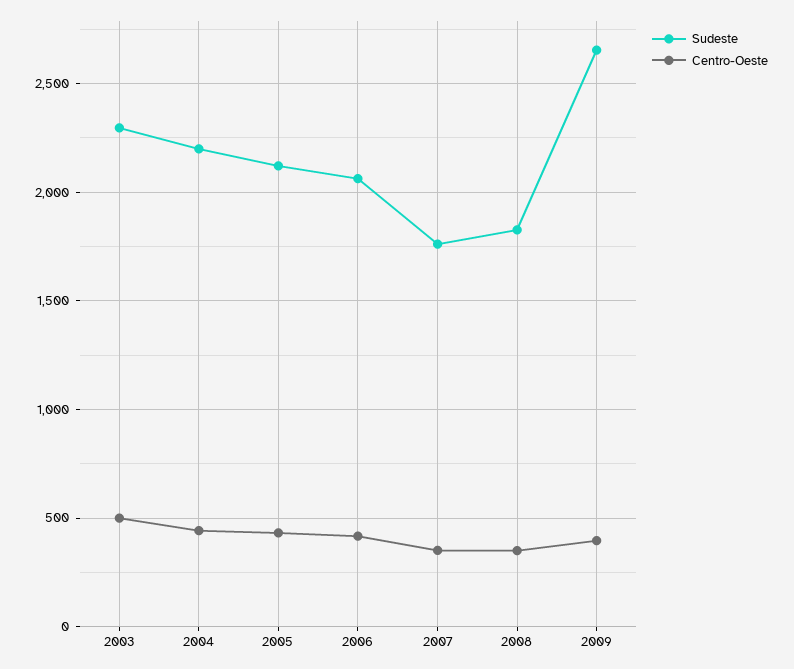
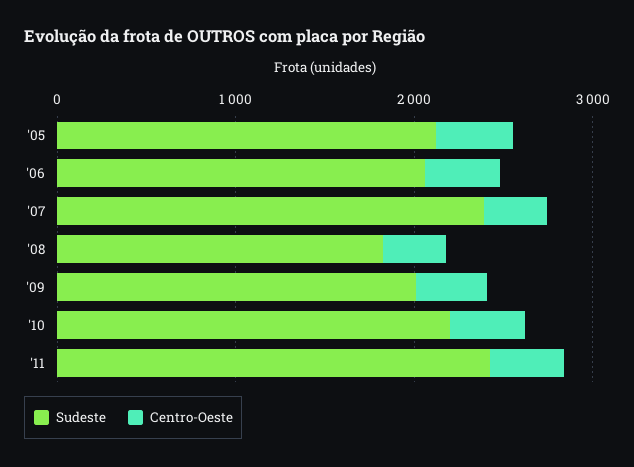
Sudeste, 2003: 2300 -> none
Centro-Oeste, 2003: 500 -> none
Sudeste, 2004: 2200 -> none
Centro-Oeste, 2004: 450 -> none
Sudeste, 2007: 1750 -> 2400
Sudeste, 2009: 2650 -> 2000
Sudeste, '10: none -> 2200
Centro-Oeste, '10: none -> 400
Sudeste, '11: none -> 2400
Centro-Oeste, '11: none -> 400

